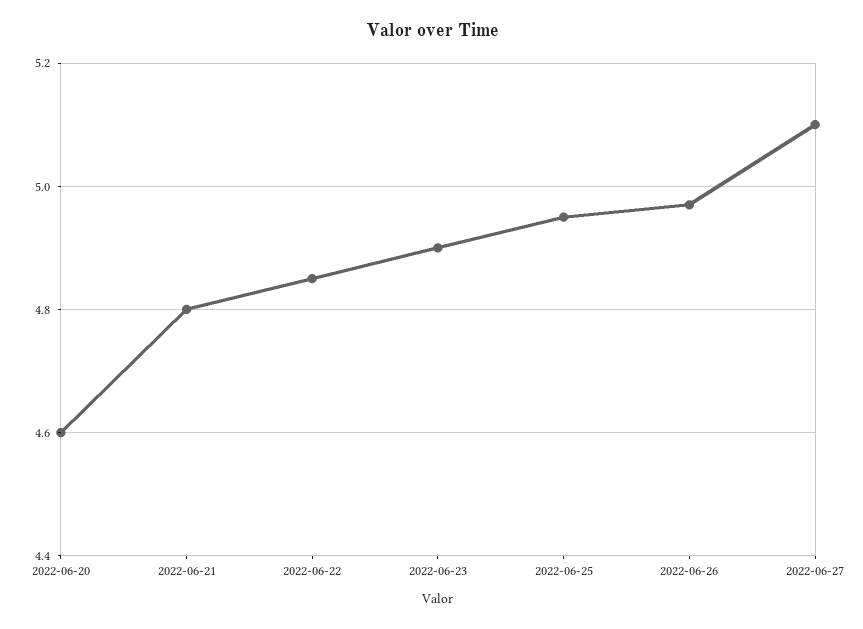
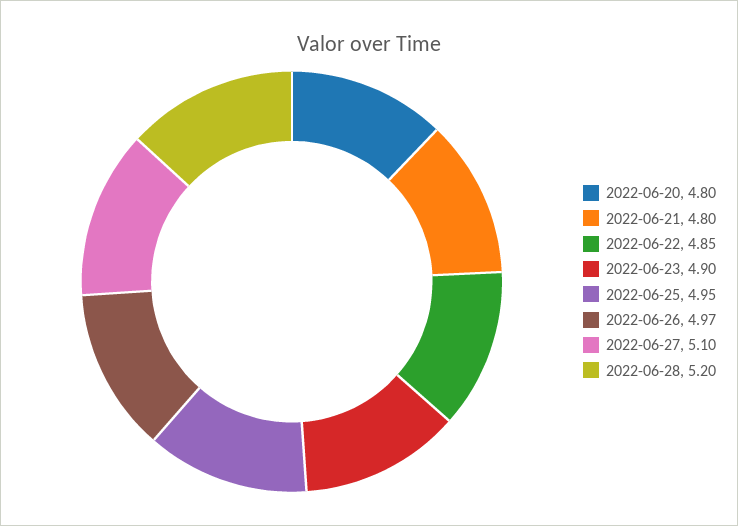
2022-06-20: 4.6 -> 4.8
2022-06-28: none -> 5.2

